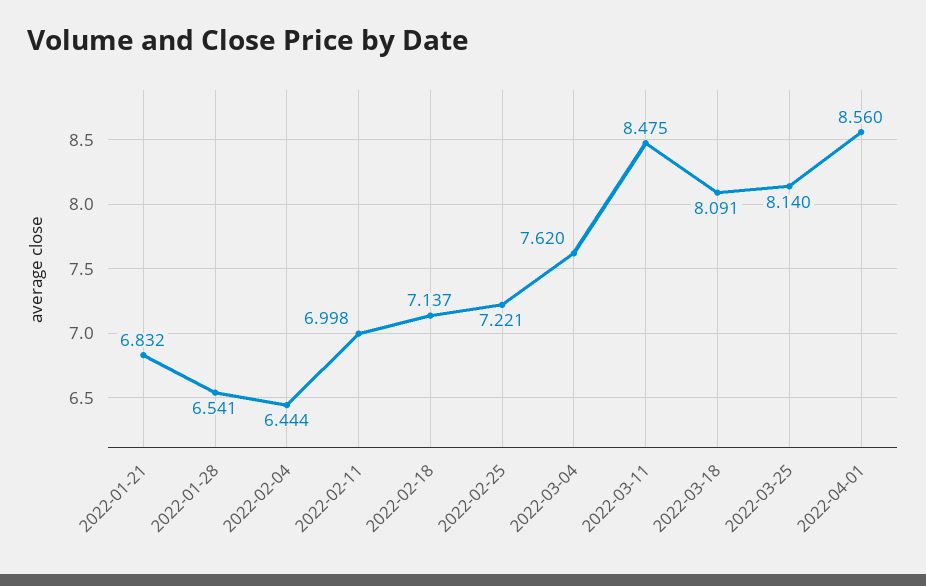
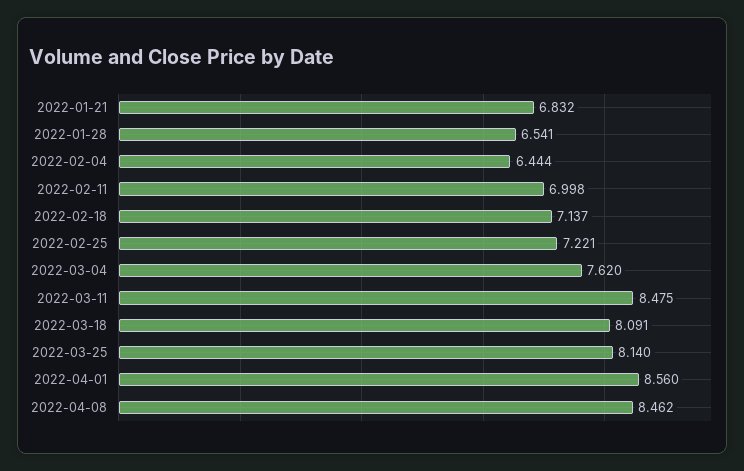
2022-04-08: none -> 8.462

